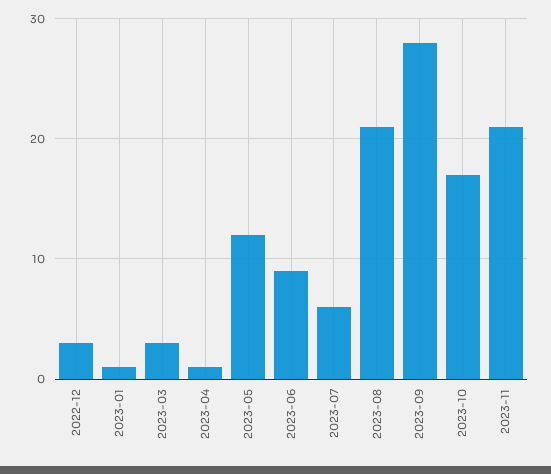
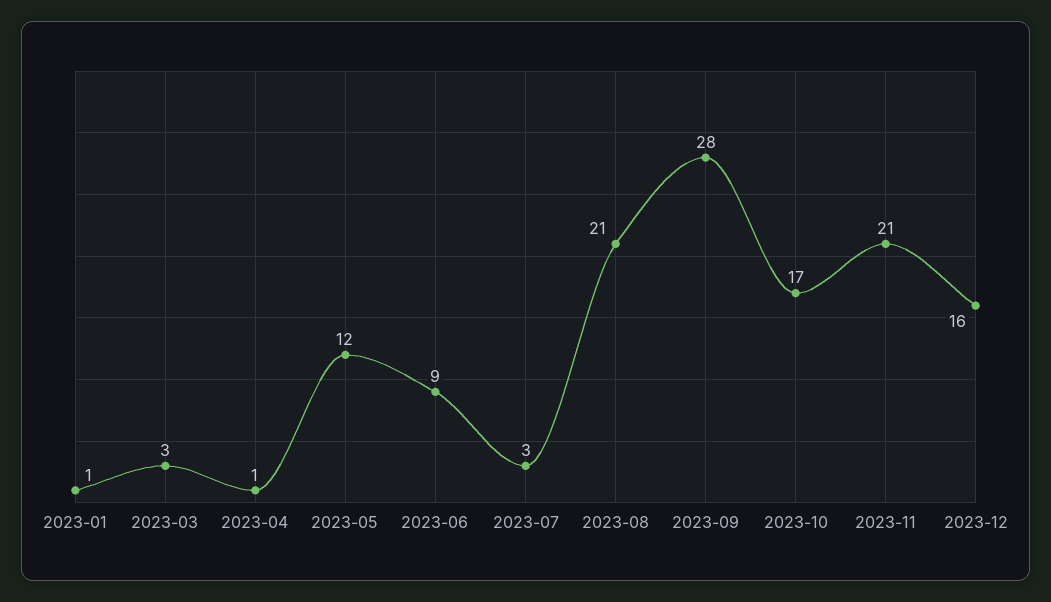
2022-12: 3 -> none
2023-07: 6 -> 3
2023-12: none -> 16

